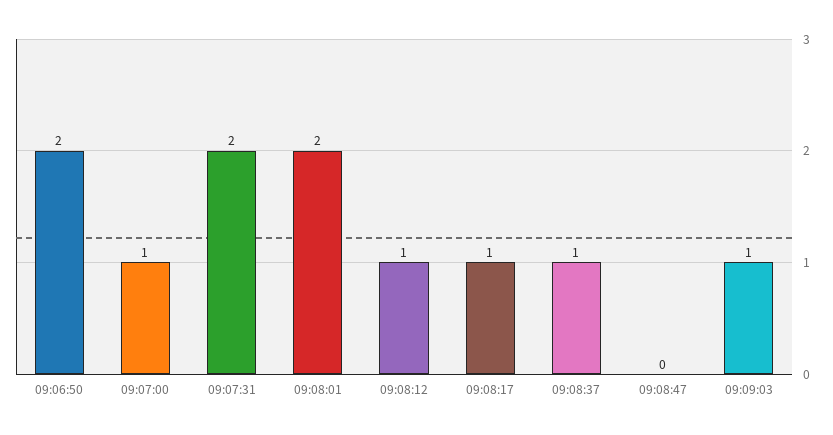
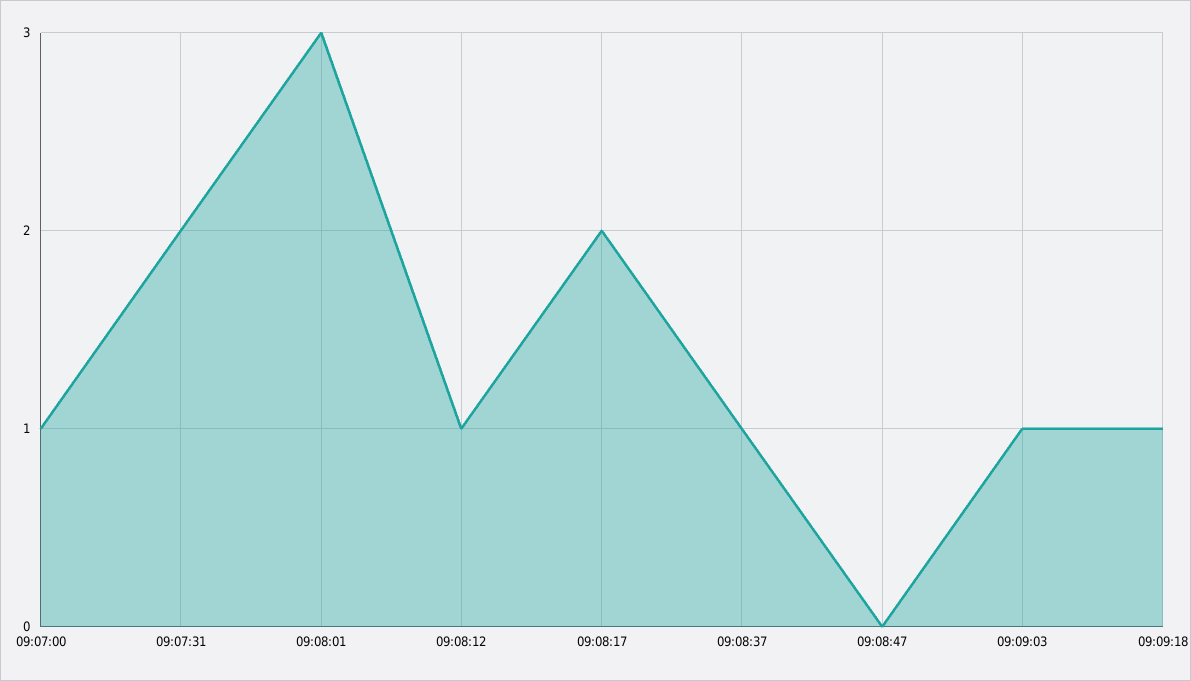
09:06:50: 2 -> none
09:08:01: 2 -> 3
09:08:17: 1 -> 2
09:09:18: none -> 1

